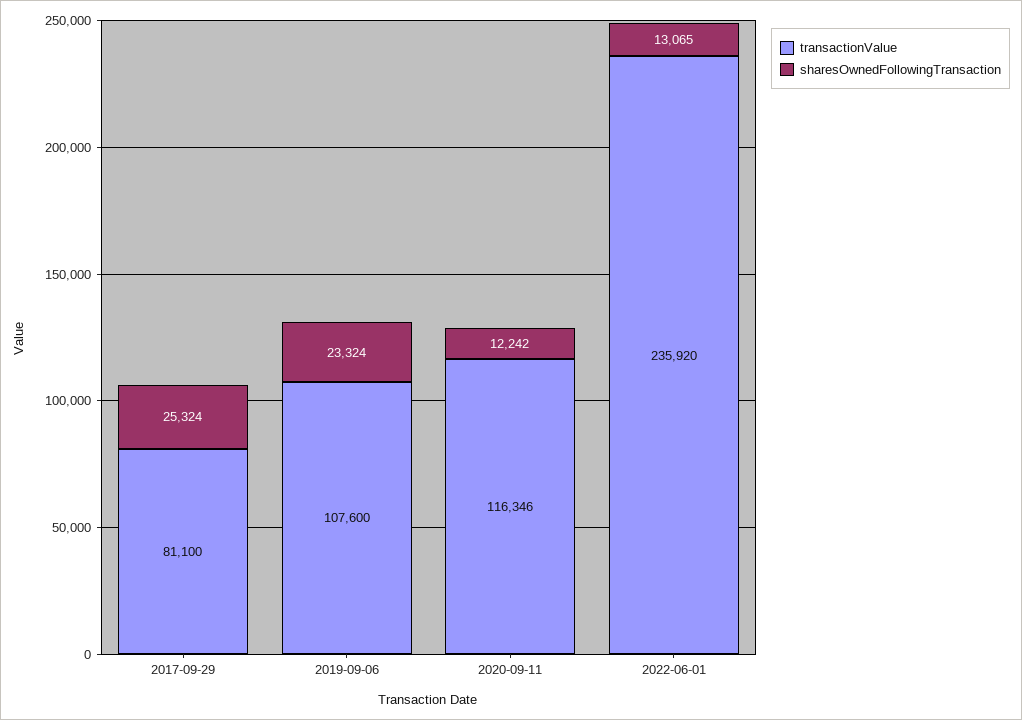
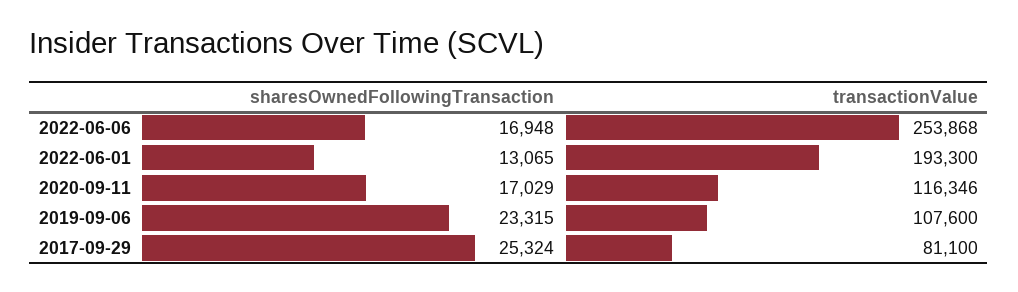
sharesOwnedFollowingTransaction, 2019-09-06: 23324 -> 23315
sharesOwnedFollowingTransaction, 2020-09-11: 12242 -> 17029
transactionValue, 2022-06-01: 235920 -> 193300
sharesOwnedFollowingTransaction, 2022-06-06: none -> 16948
transactionValue, 2022-06-06: none -> 253868

